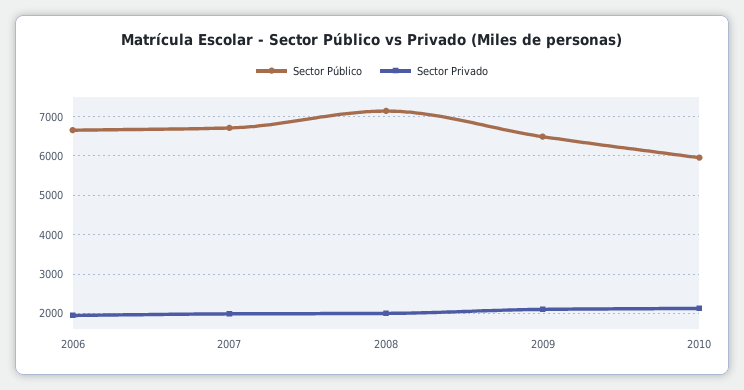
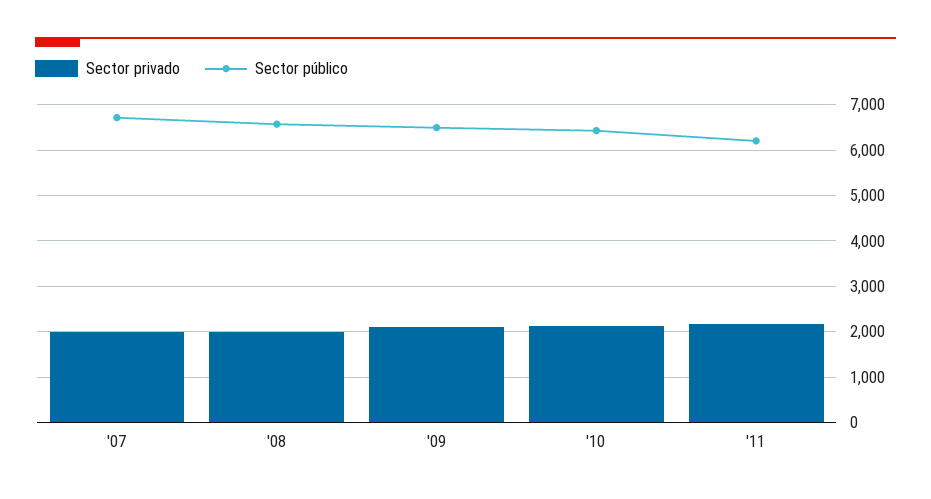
Sector Público, 2006: 6600 -> none
Sector Privado, 2006: 2000 -> none
Sector Público, 2008: 7200 -> 6600
Sector Público, 2010: 6000 -> 6400
Sector Privado, '11: none -> 2200
Sector Público, '11: none -> 6200

